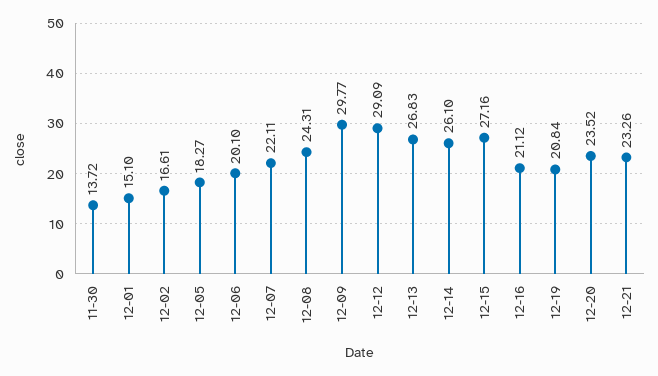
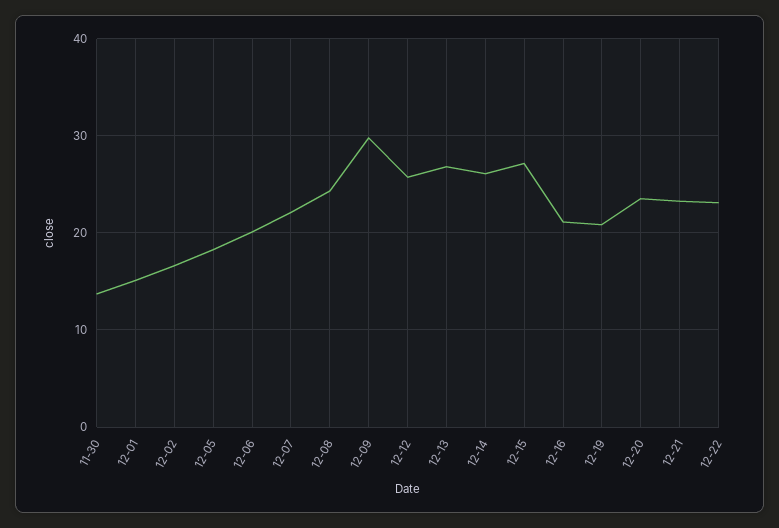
12-12: 29.09 -> 26
12-22: none -> 23

